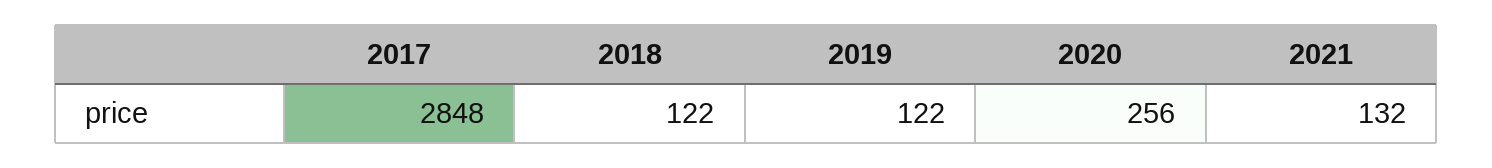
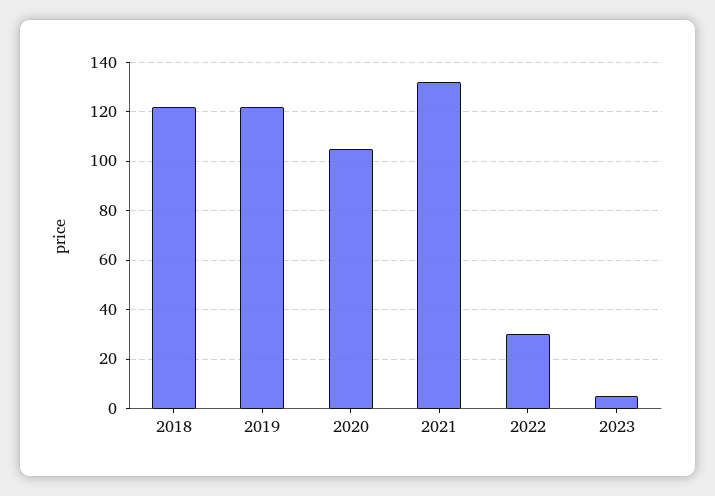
2017: 2848 -> none
2020: 256 -> 105
2022: none -> 30
2023: none -> 5

